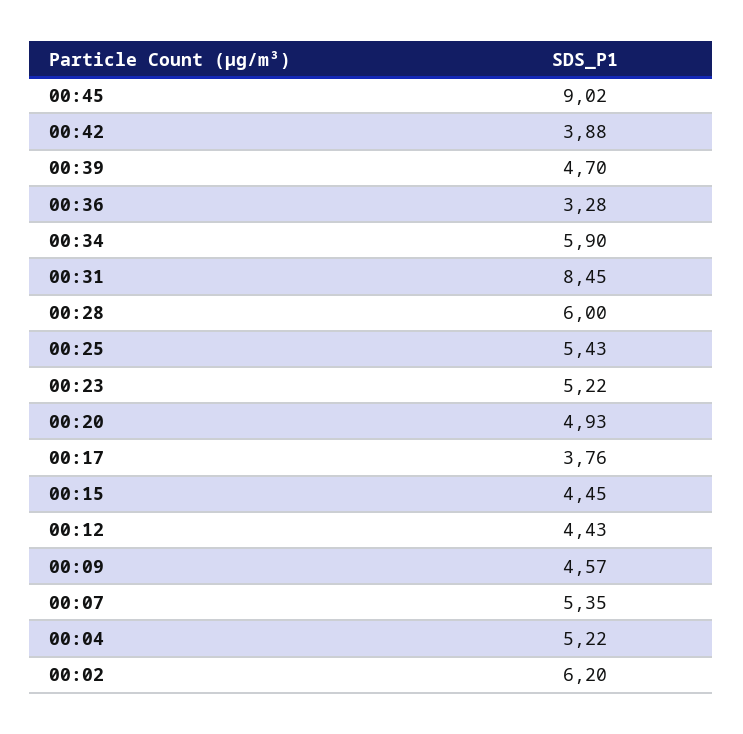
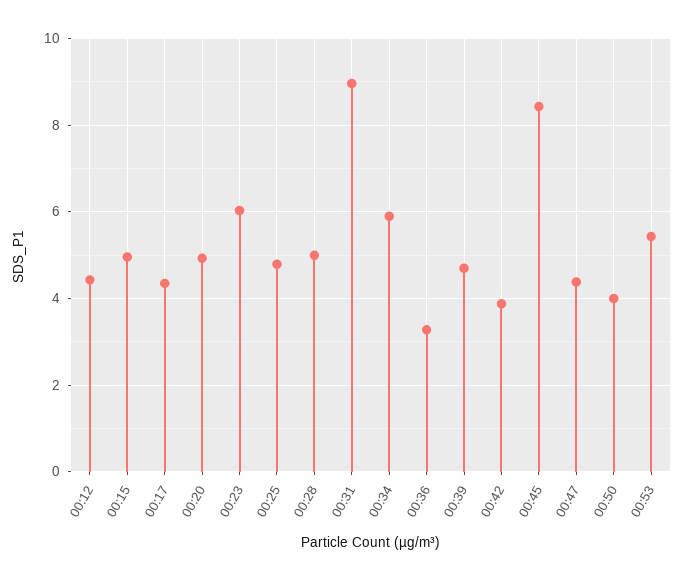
00:45: 9.02 -> 8.4
00:31: 8.45 -> 9
00:28: 6 -> 5
00:25: 5.43 -> 4.8
00:23: 5.22 -> 6
00:17: 3.76 -> 4.4
00:15: 4.45 -> 5
00:09: 4.57 -> none
00:07: 5.35 -> none
00:04: 5.22 -> none
00:02: 6.2 -> none
00:47: none -> 4.4
00:50: none -> 4
00:53: none -> 5.4

